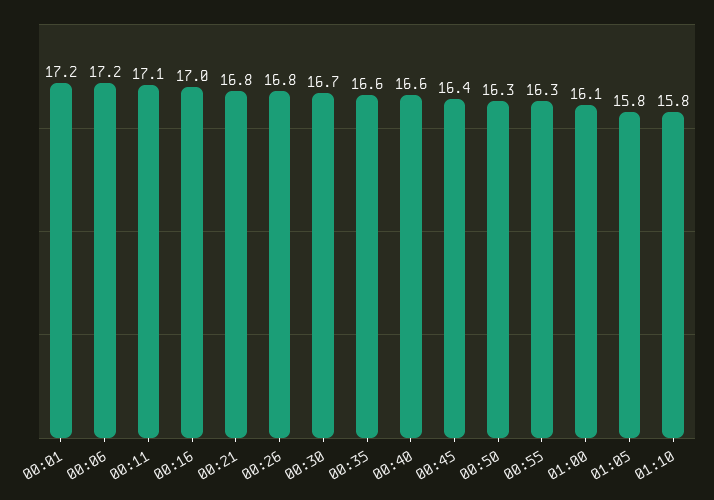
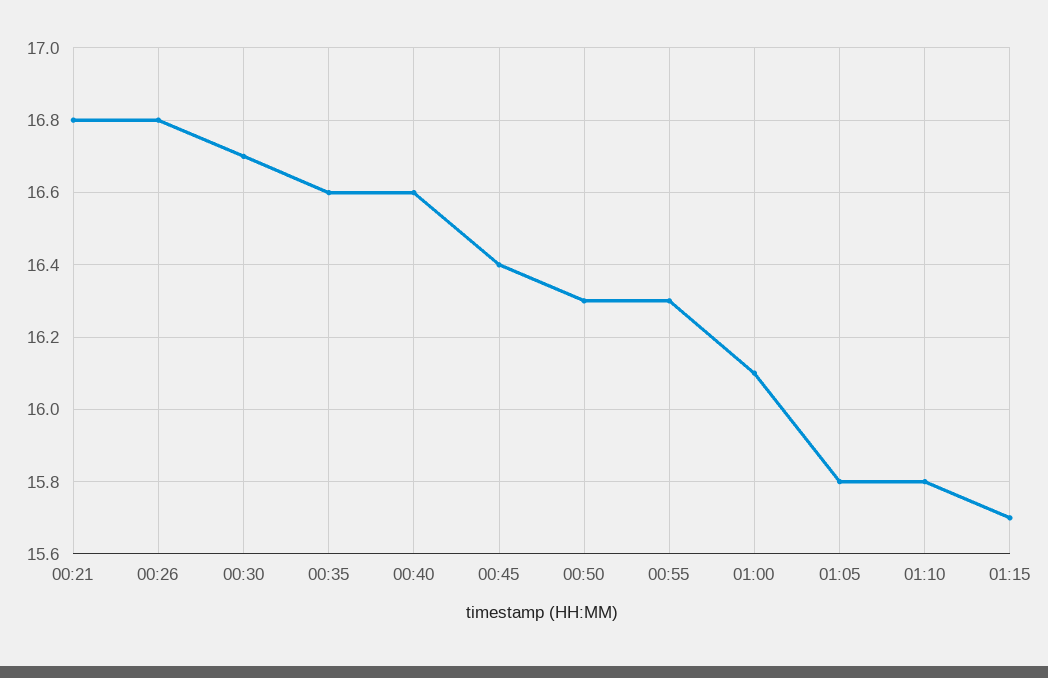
00:01: 17.2 -> none
00:06: 17.2 -> none
00:11: 17.1 -> none
00:16: 17 -> none
01:15: none -> 15.7

